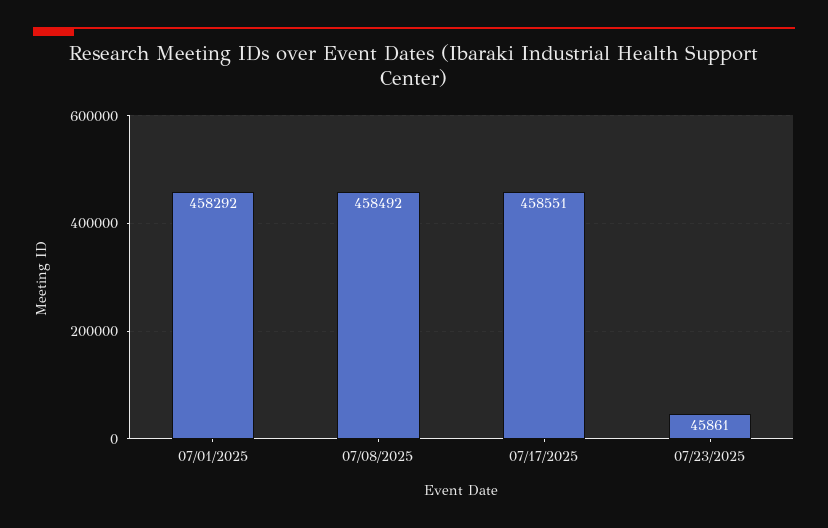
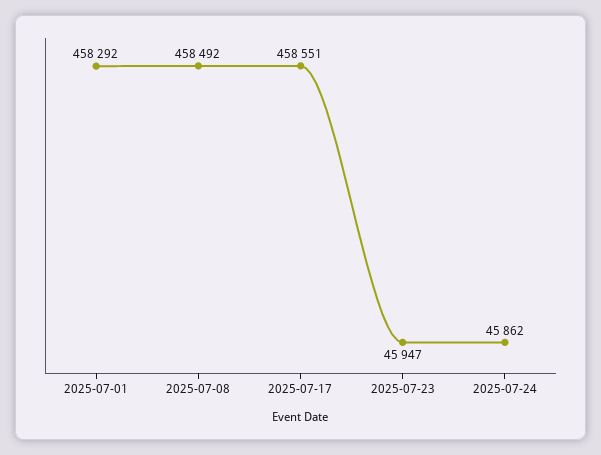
07/23/2025: 45861 -> 45947
2025-07-24: none -> 45862

